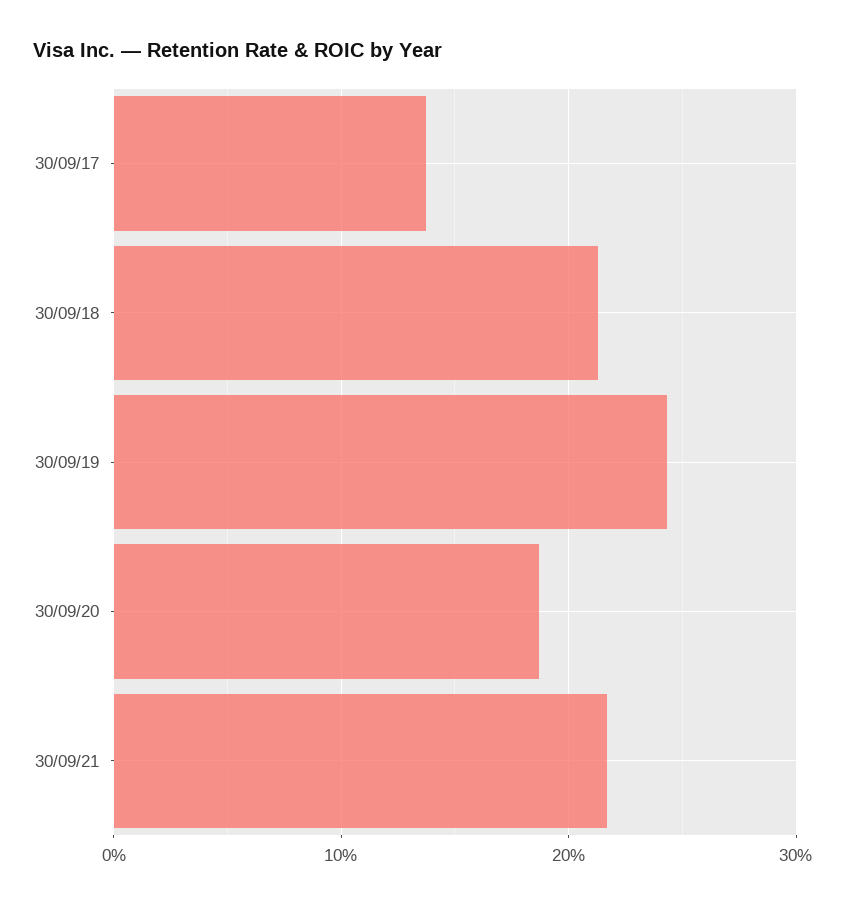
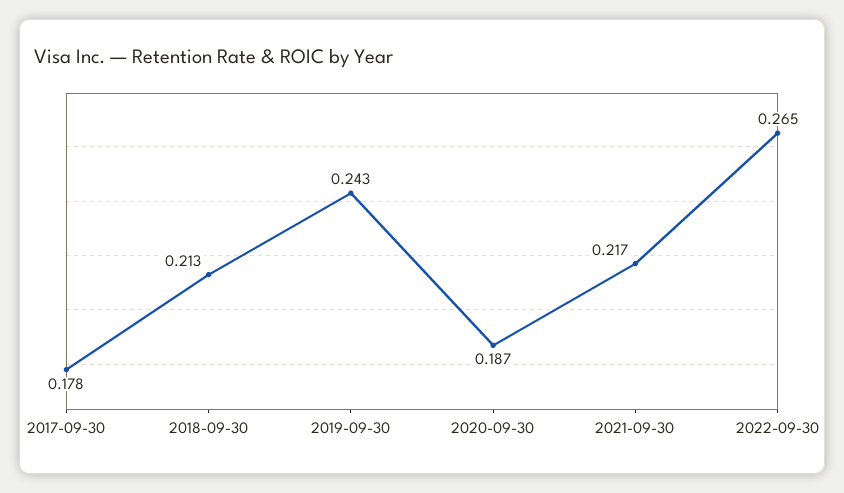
30/09/17: 0.14 -> 0.178
2022-09-30: none -> 0.265

